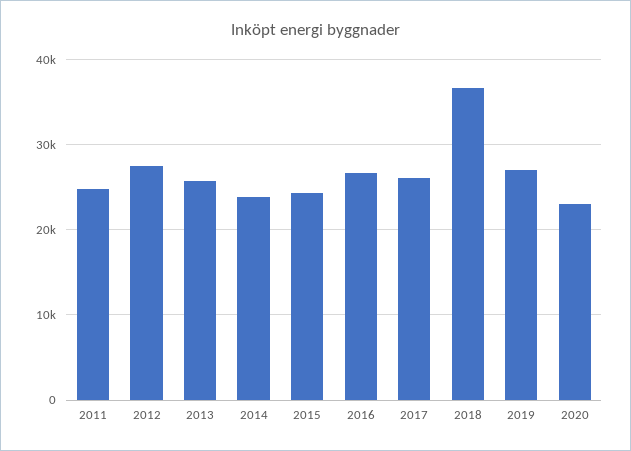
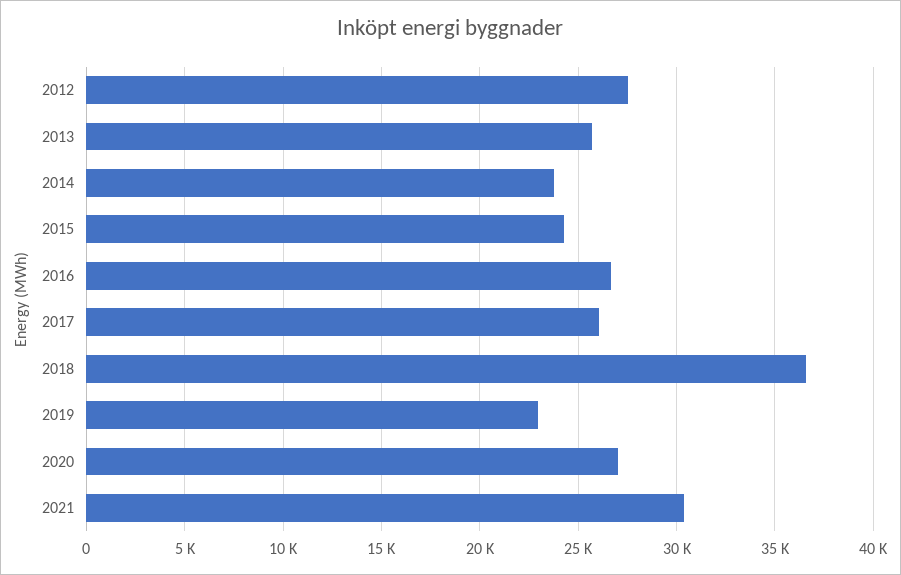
2011: 25000 -> none
2019: 27000 -> 23000
2020: 23000 -> 27000
2021: none -> 30500

